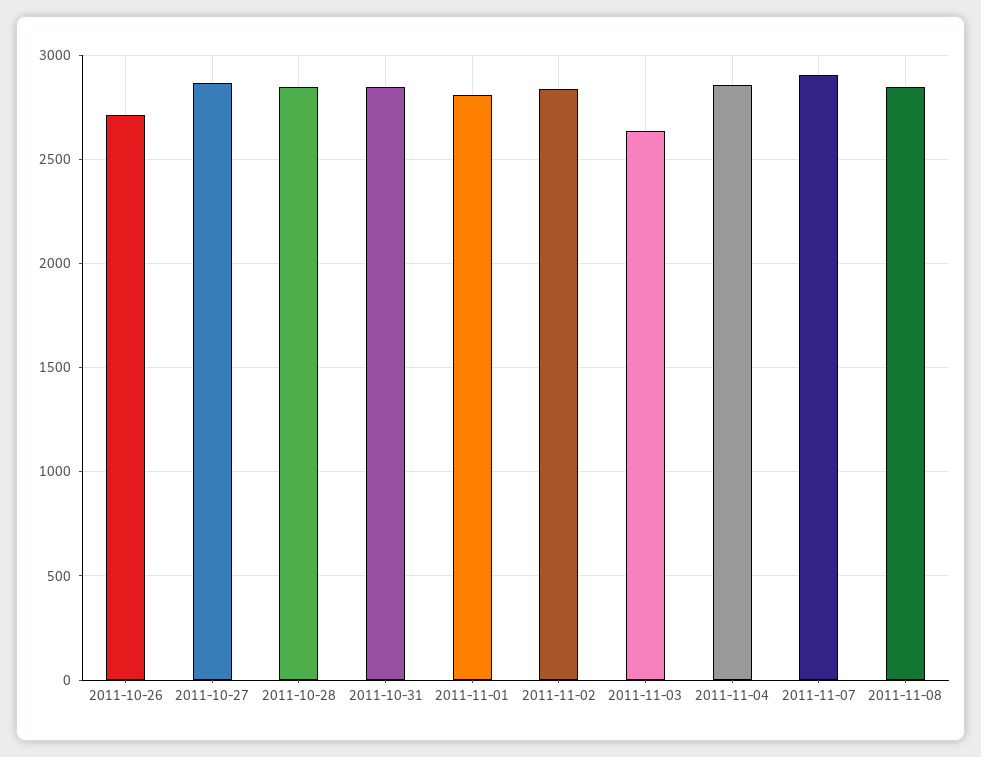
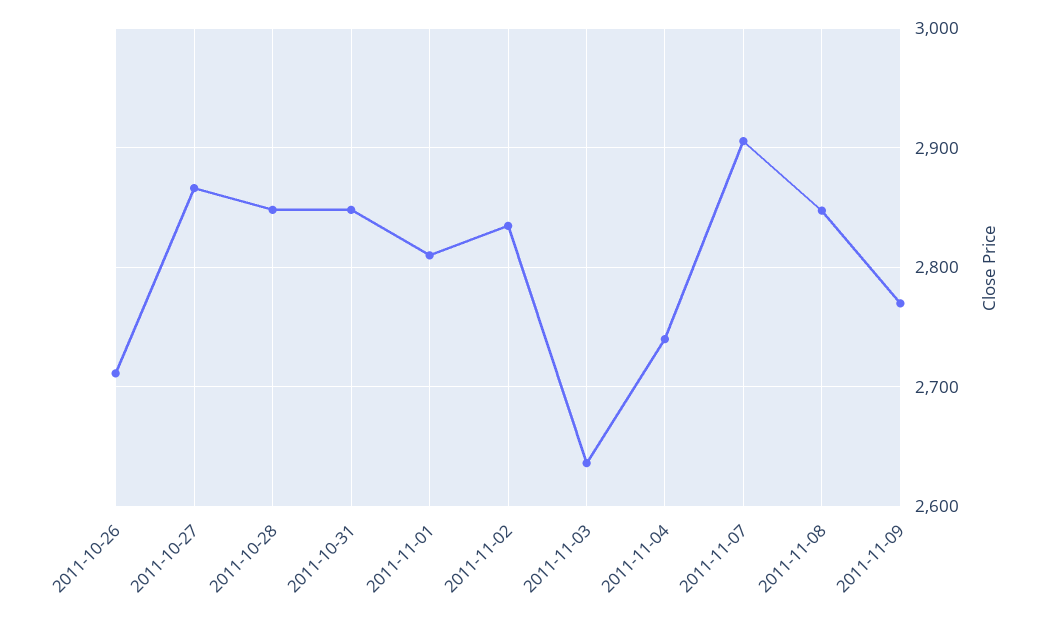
2011-11-04: 2850 -> 2740
2011-11-09: none -> 2770

